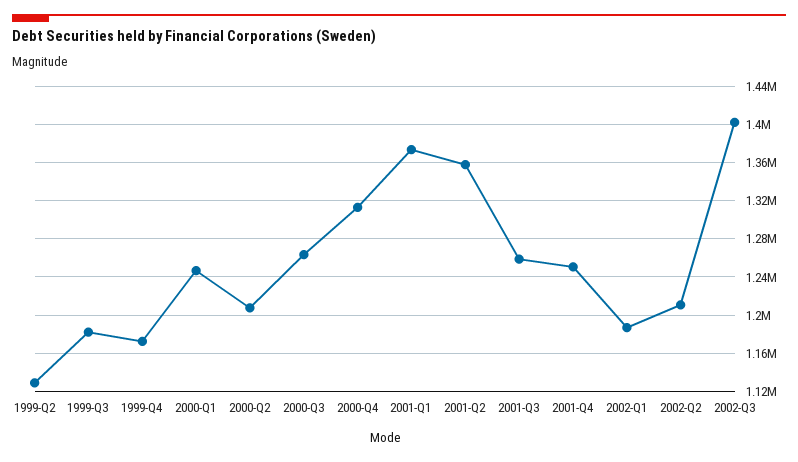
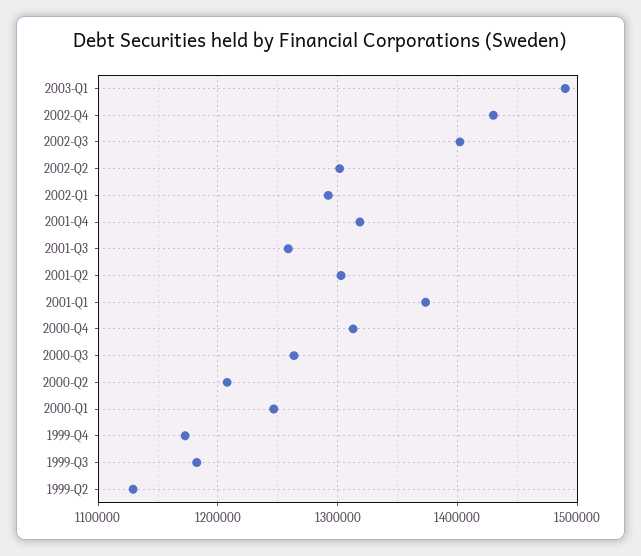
2001-Q2: 1360000 -> 1300000
2001-Q4: 1250000 -> 1320000
2002-Q1: 1190000 -> 1290000
2002-Q2: 1210000 -> 1300000
2003-Q1: none -> 1490000
2002-Q4: none -> 1430000

